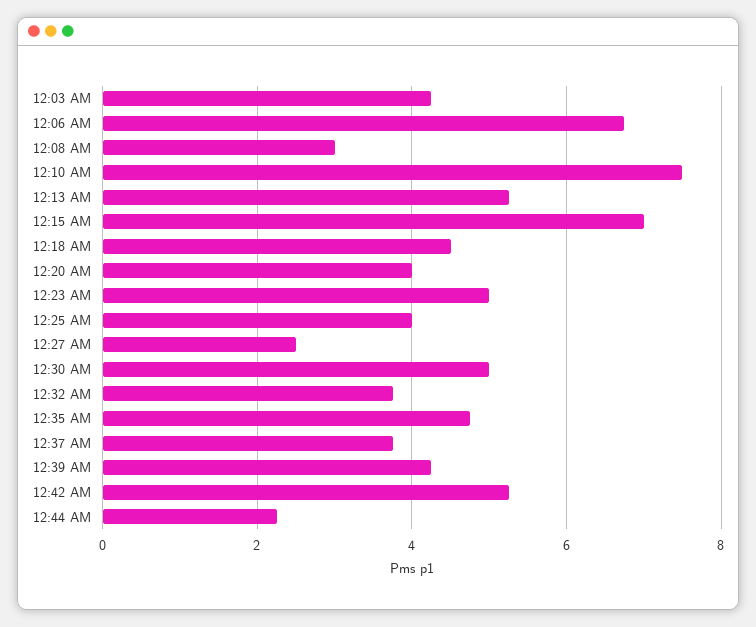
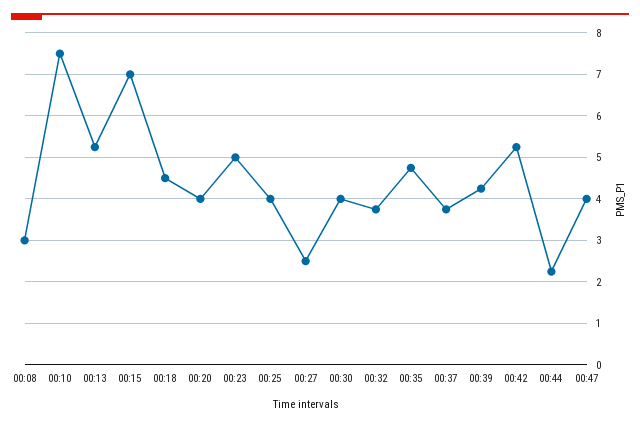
12:03 AM: 4.2 -> none
12:06 AM: 6.8 -> none
12:30 AM: 5 -> 4
00:47: none -> 4

